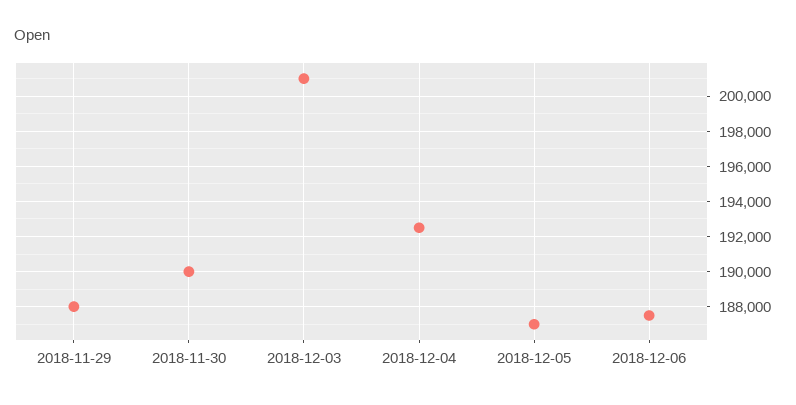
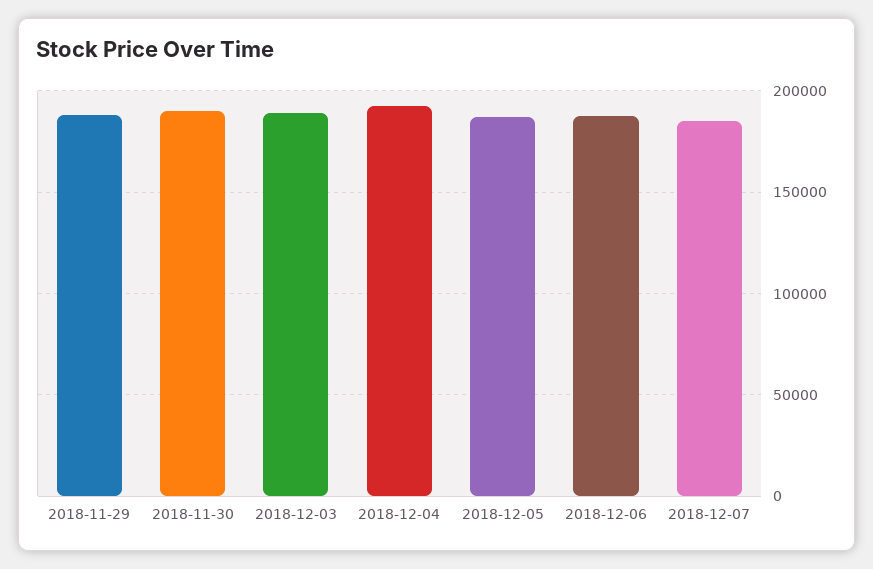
2018-12-03: 201000 -> 190000
2018-12-07: none -> 185000

